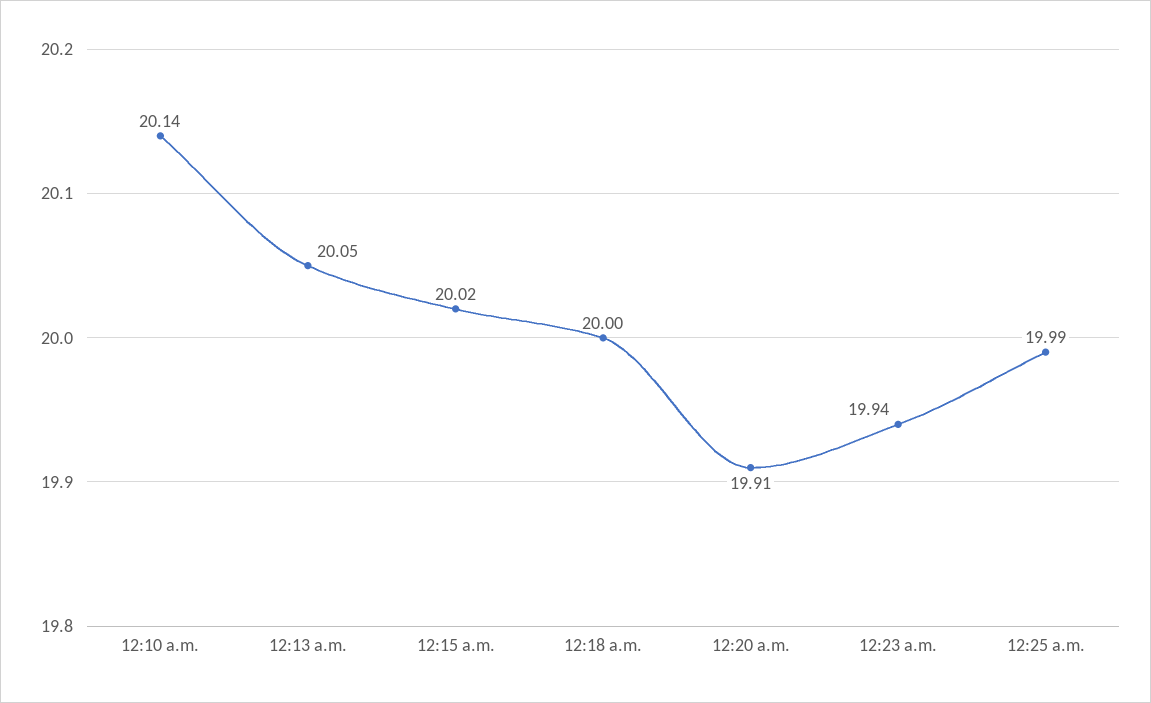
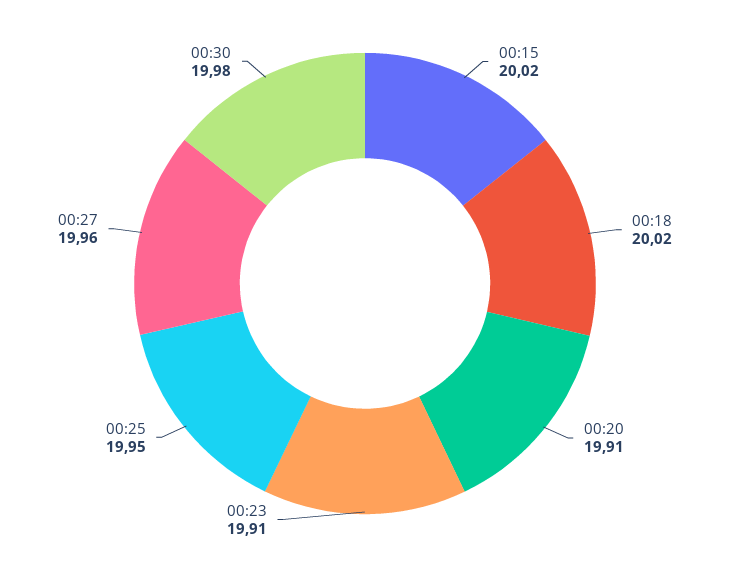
12:10 a.m.: 20.14 -> none
12:13 a.m.: 20.05 -> none
12:18 a.m.: 20 -> 20.02
12:23 a.m.: 19.94 -> 19.91
12:25 a.m.: 19.99 -> 19.95
00:27: none -> 19.96
00:30: none -> 19.98

